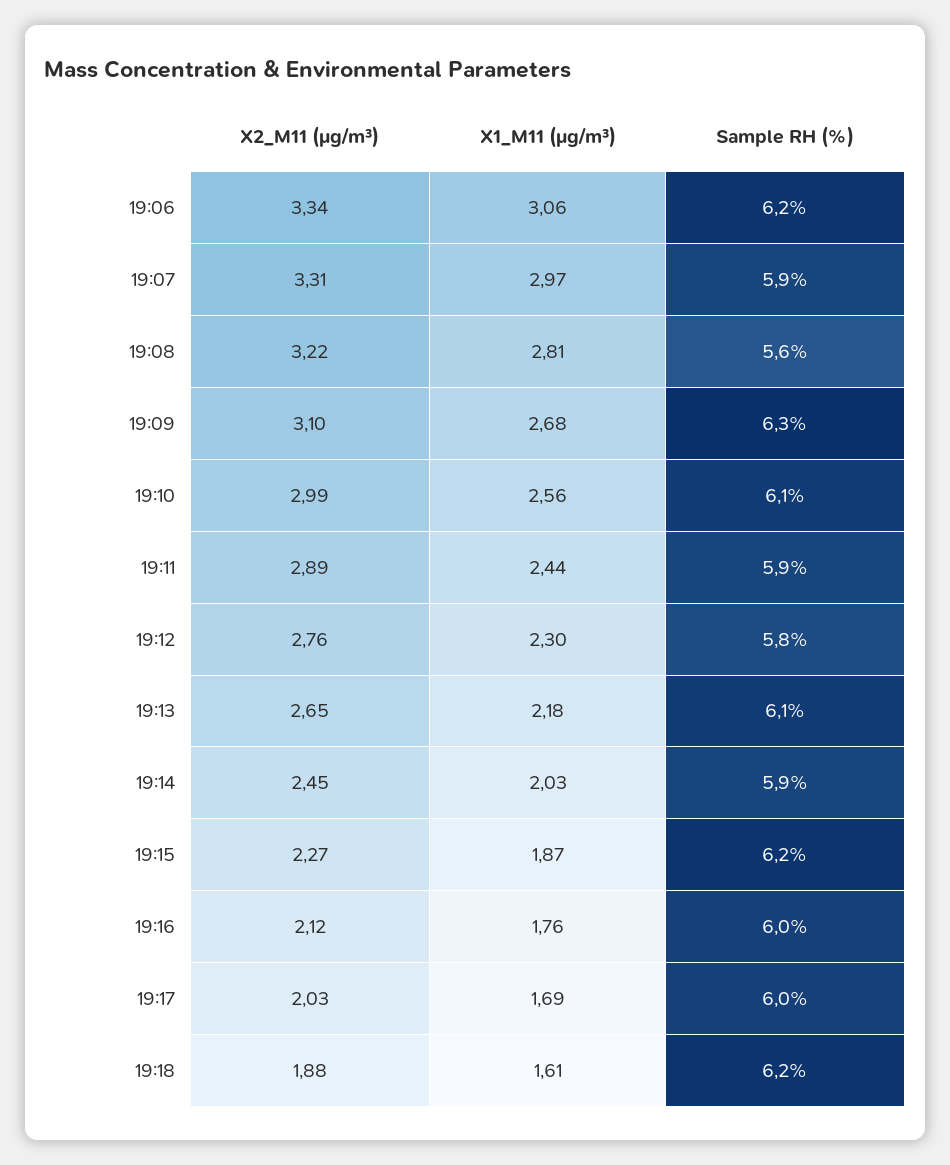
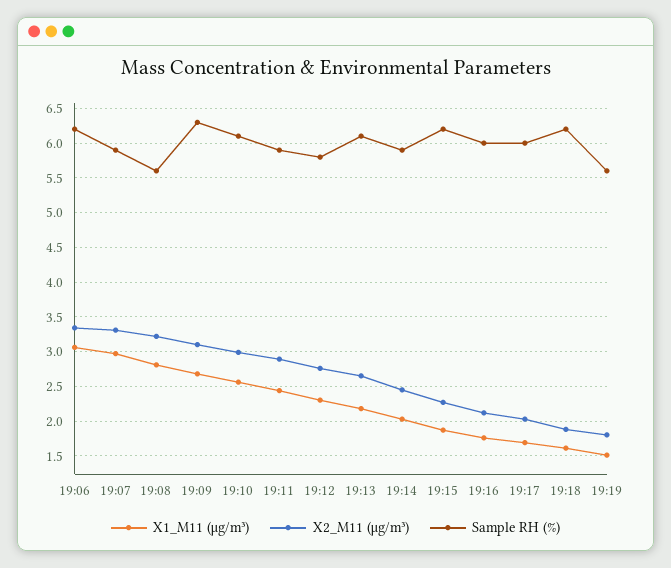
X1_M11 (μg/m³), 19:19: none -> 1.5
X2_M11 (μg/m³), 19:19: none -> 1.8
Sample RH (%), 19:19: none -> 5.6

